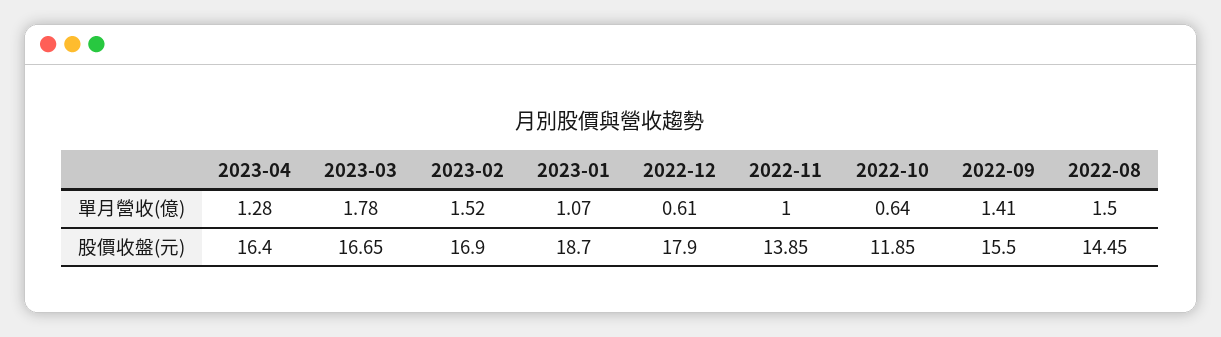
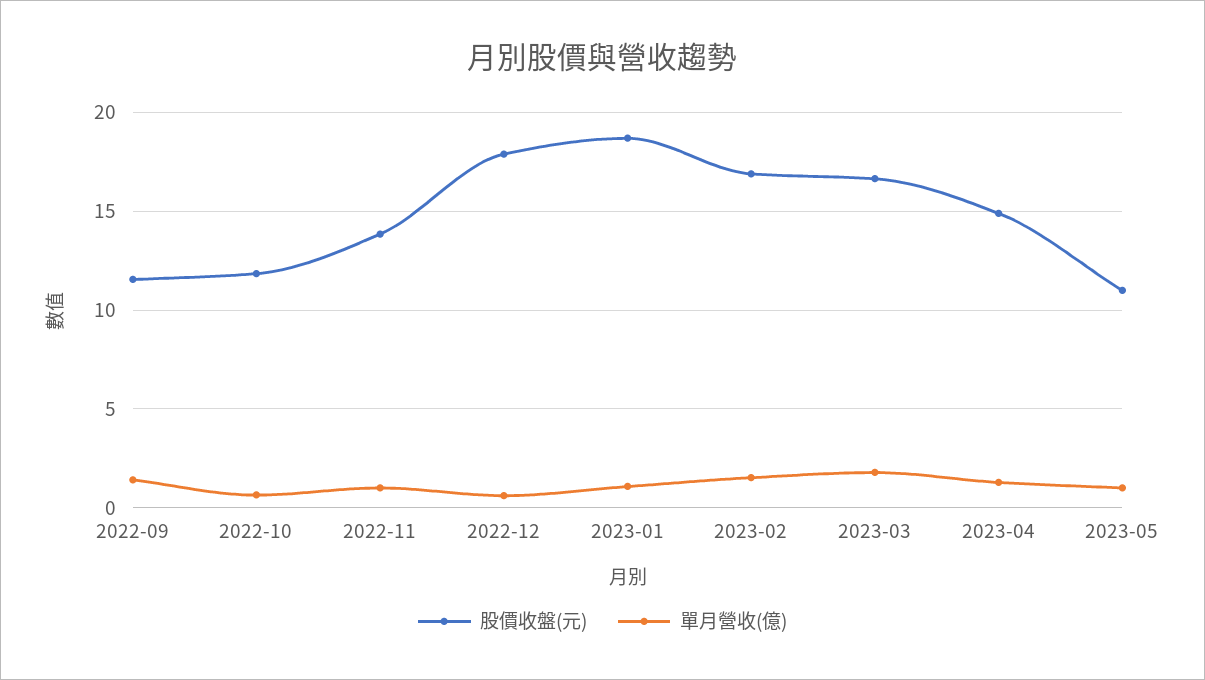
單月營收(億), 2022-08: 1.5 -> none
股價收盤(元), 2023-04: 16.4 -> 15
股價收盤(元), 2022-09: 15.5 -> 11.5
股價收盤(元), 2022-08: 14.45 -> none
股價收盤(元), 2023-05: none -> 11
單月營收(億), 2023-05: none -> 1

